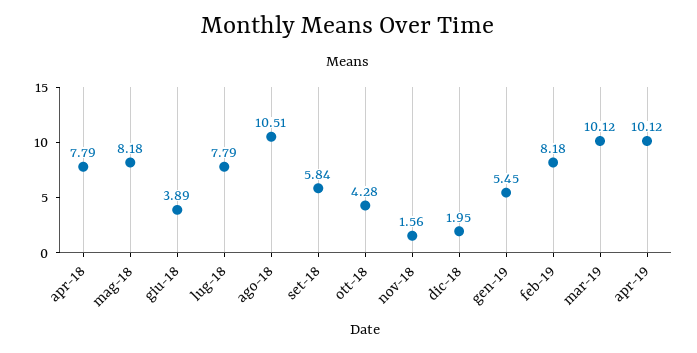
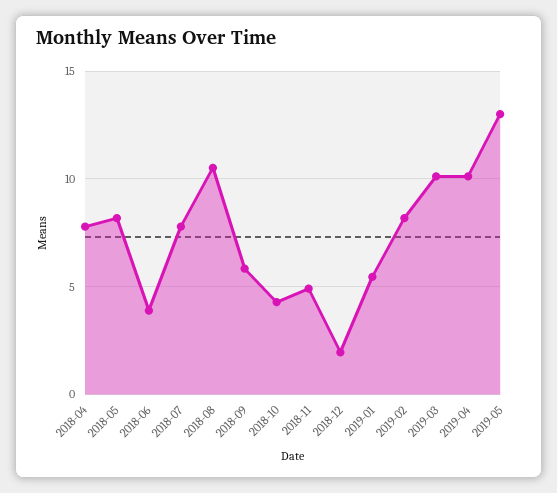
nov-18: 1.56 -> 5
2019-05: none -> 13

